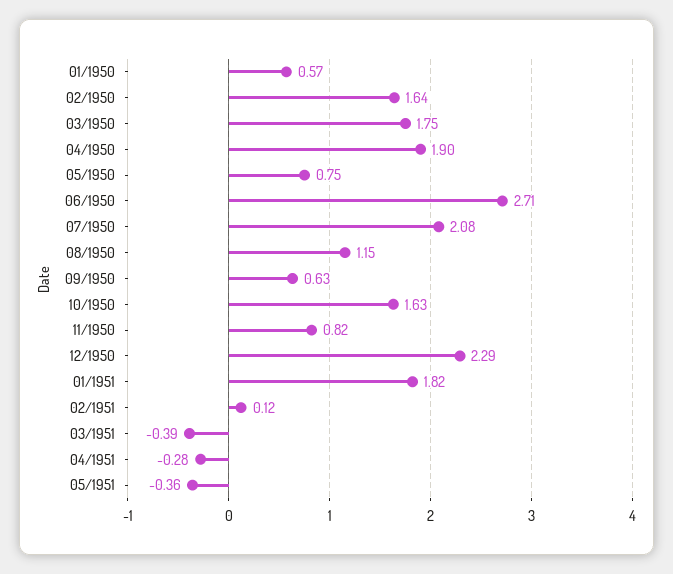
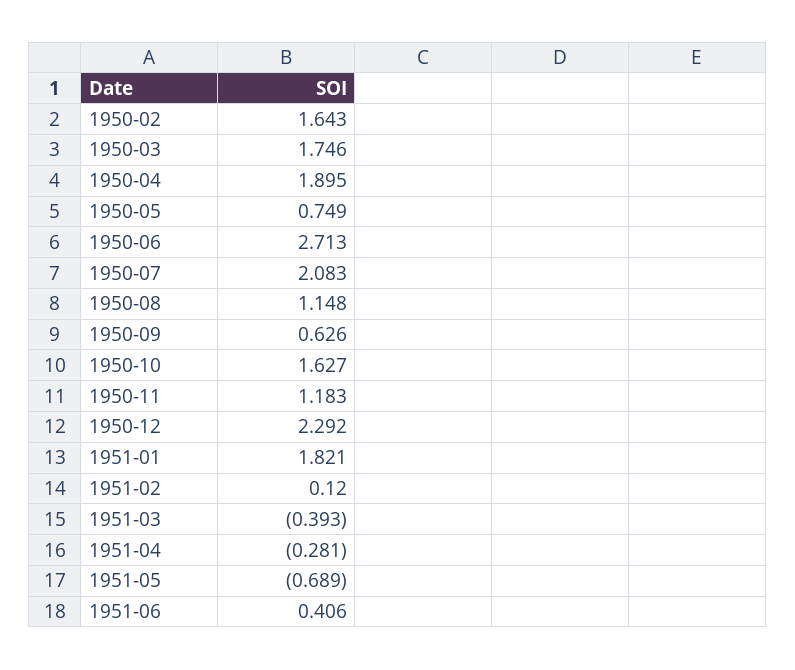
01/1950: 0.57 -> none
11/1950: 0.82 -> 1.183
05/1951: -0.36 -> -0.689
1951-06: none -> 0.406

